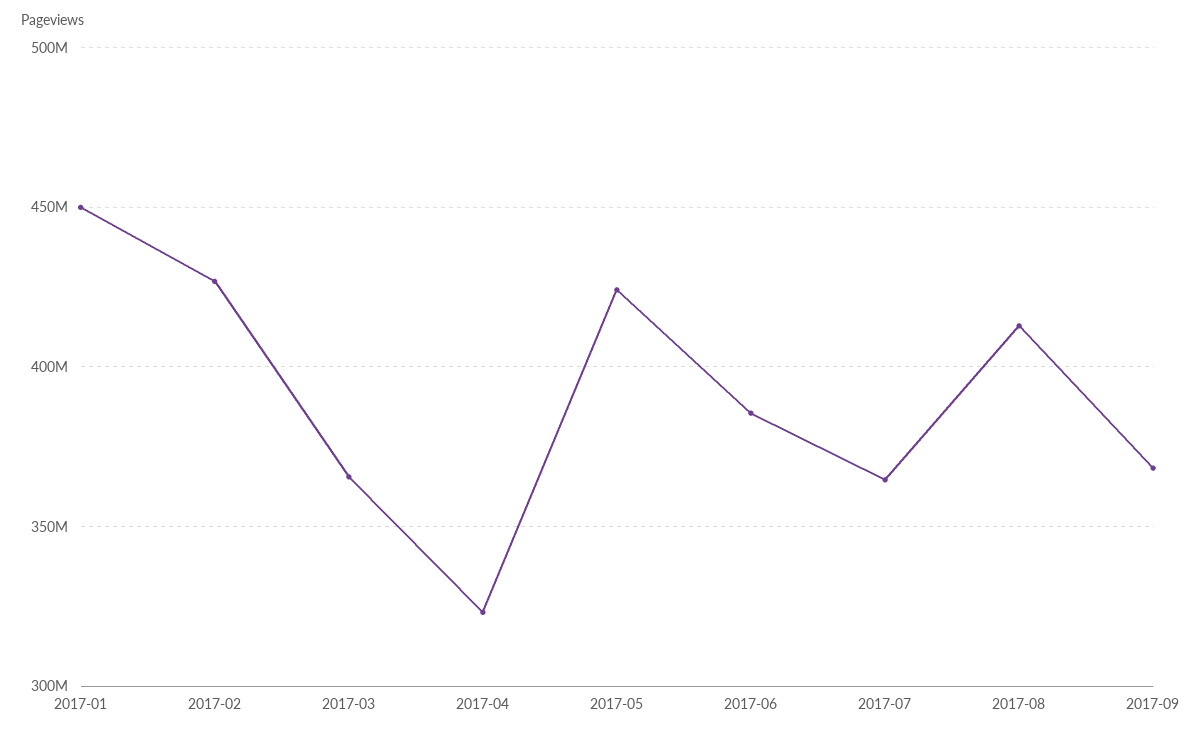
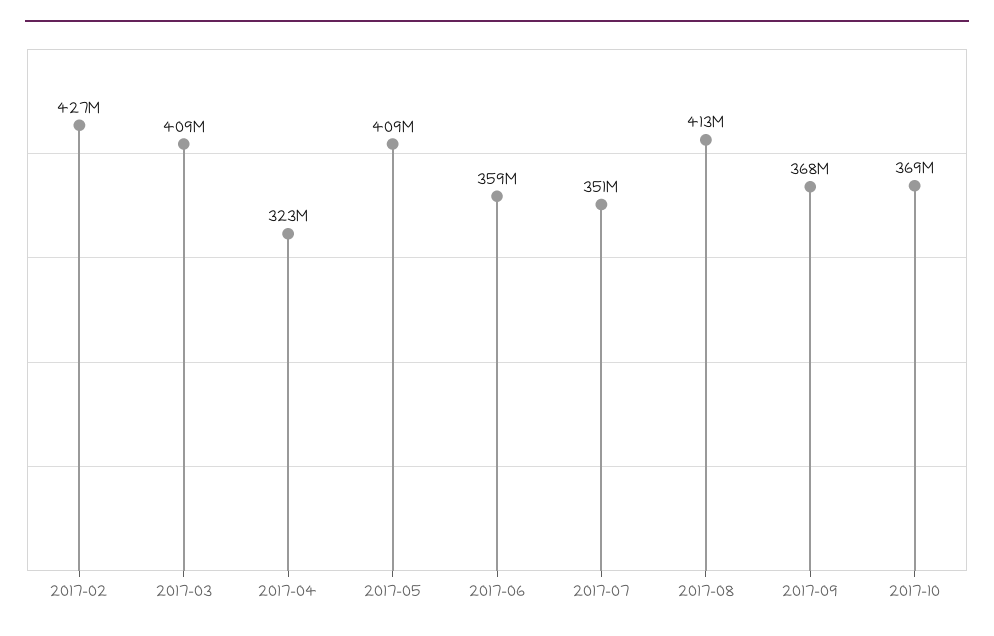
2017-01: 450000000 -> none
2017-03: 365000000 -> 409000000
2017-05: 425000000 -> 409000000
2017-06: 385000000 -> 359000000
2017-07: 365000000 -> 351000000
2017-10: none -> 369000000

